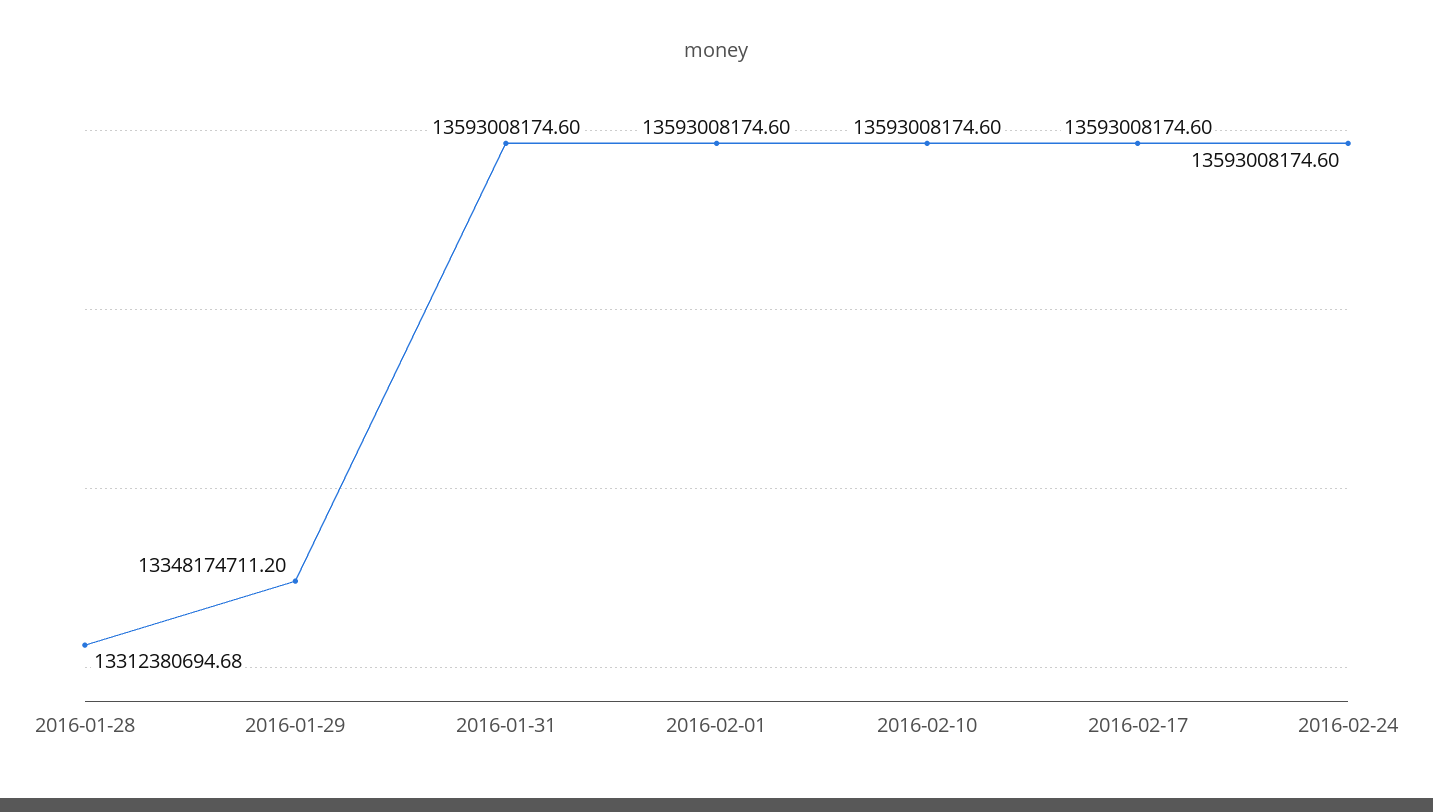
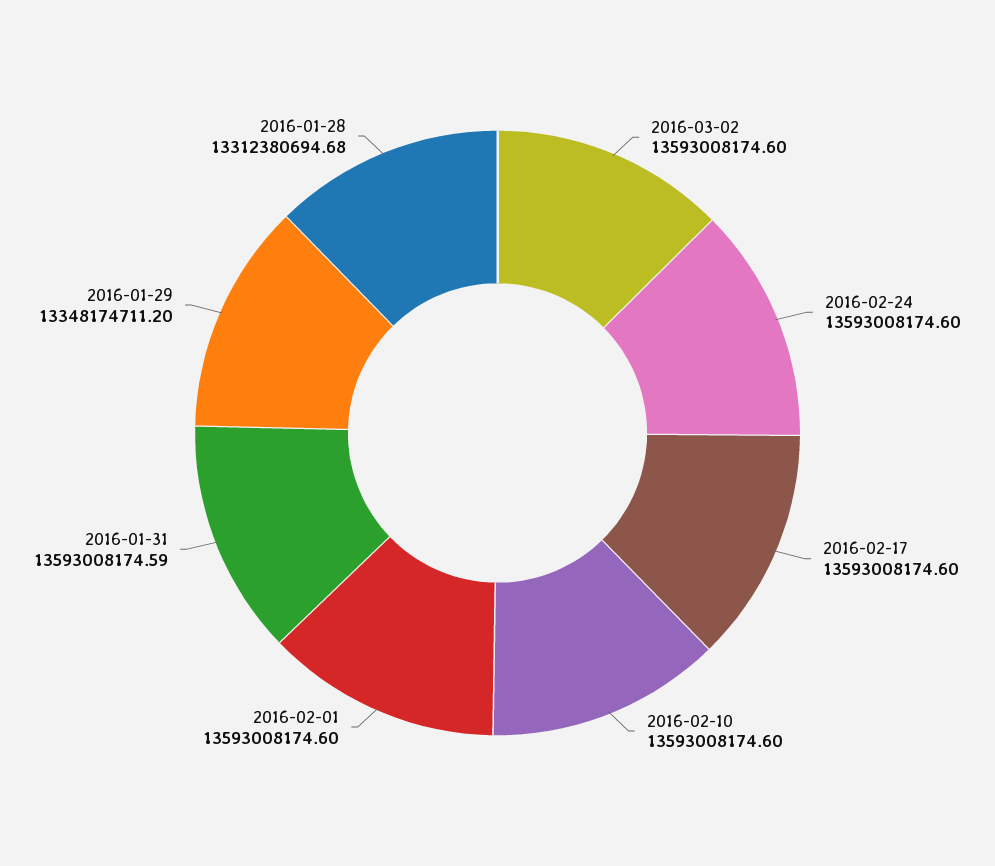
2016-01-31: 13593008174.6 -> 13593008174.59
2016-03-02: none -> 13593008174.6

